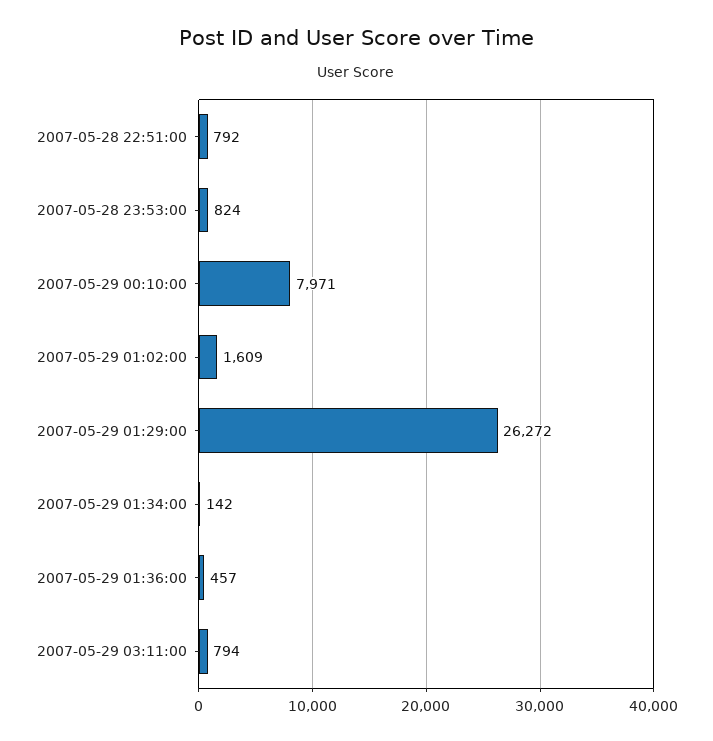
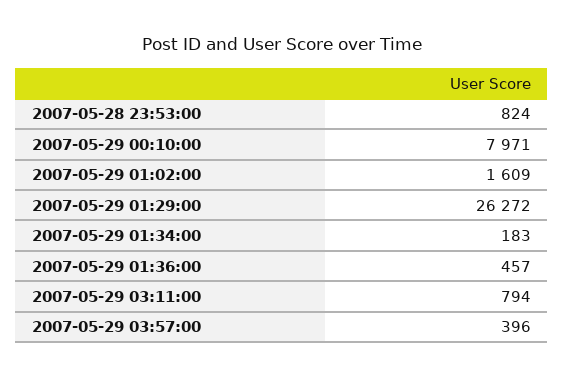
2007-05-28 22:51:00: 792 -> none
2007-05-29 01:34:00: 142 -> 183
2007-05-29 03:57:00: none -> 396

